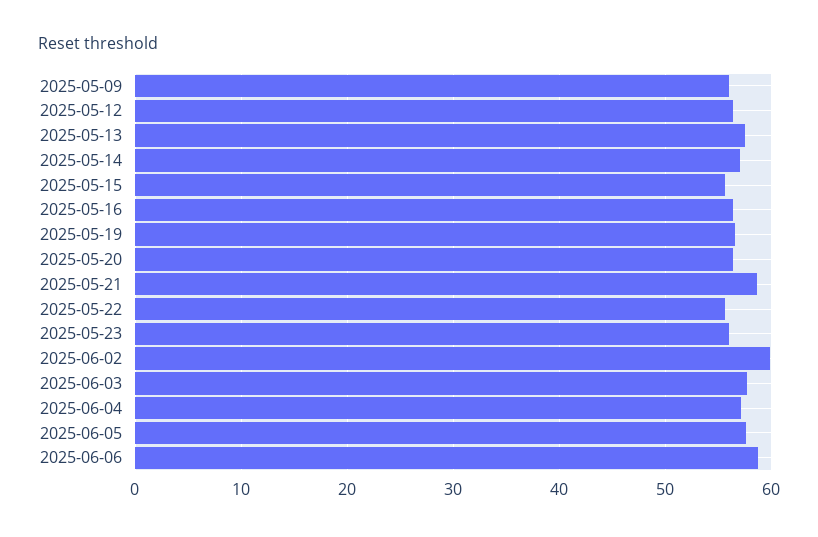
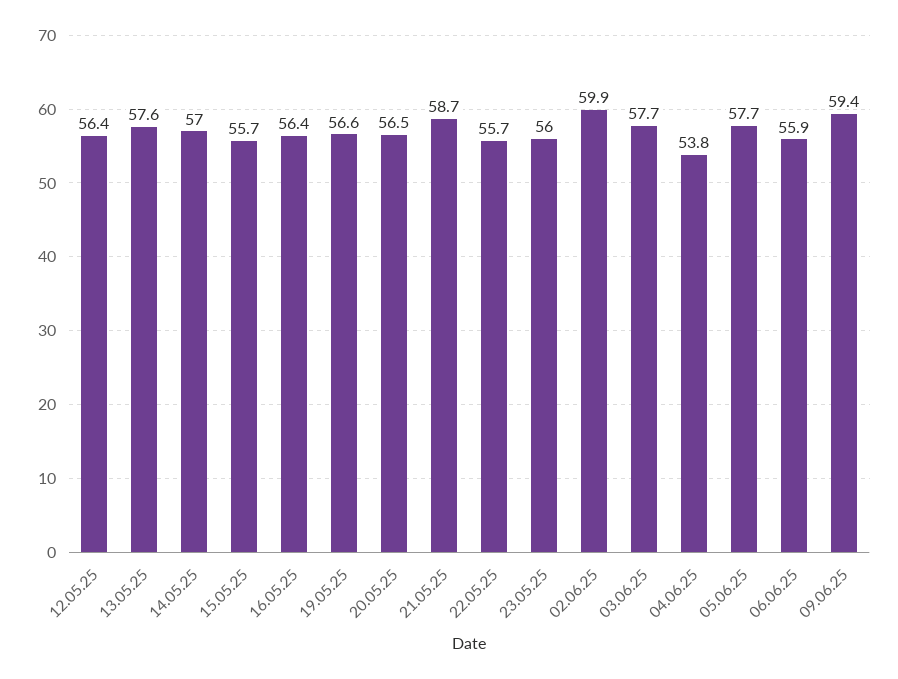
2025-05-09: 56 -> none
2025-06-04: 57 -> 53.8
2025-06-06: 59 -> 55.9
09.06.25: none -> 59.4

